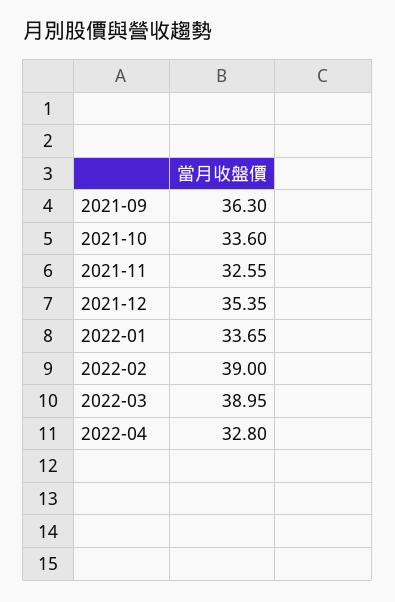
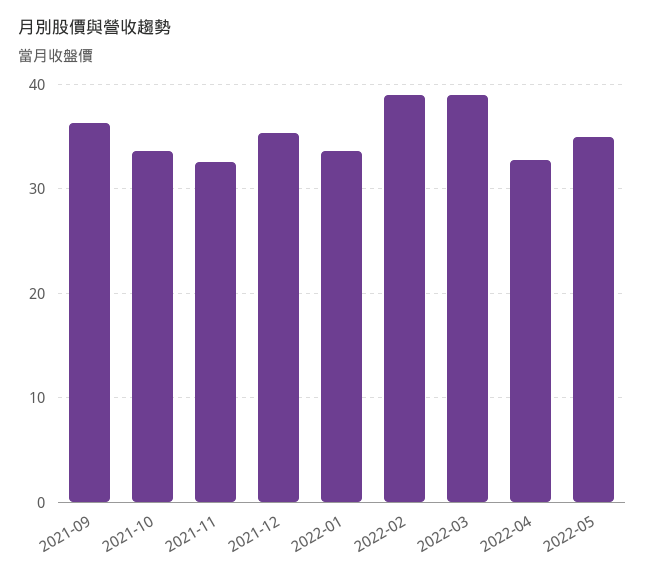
2022-05: none -> 35

